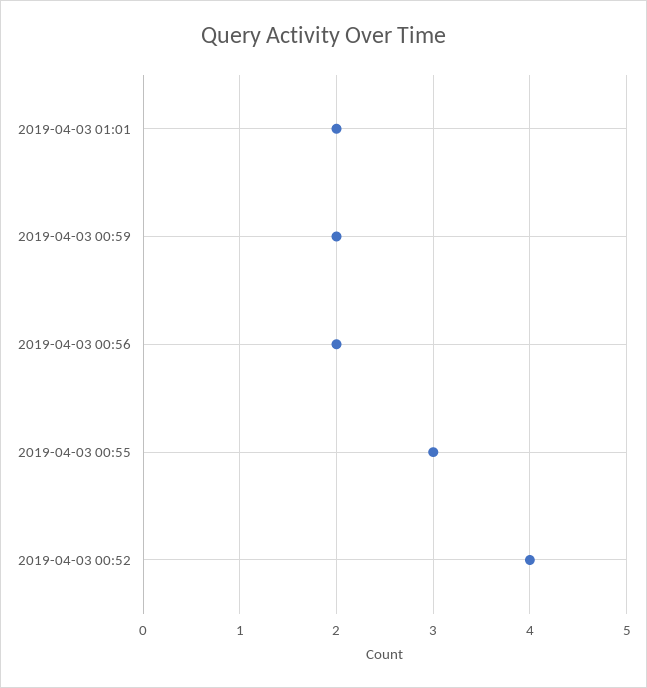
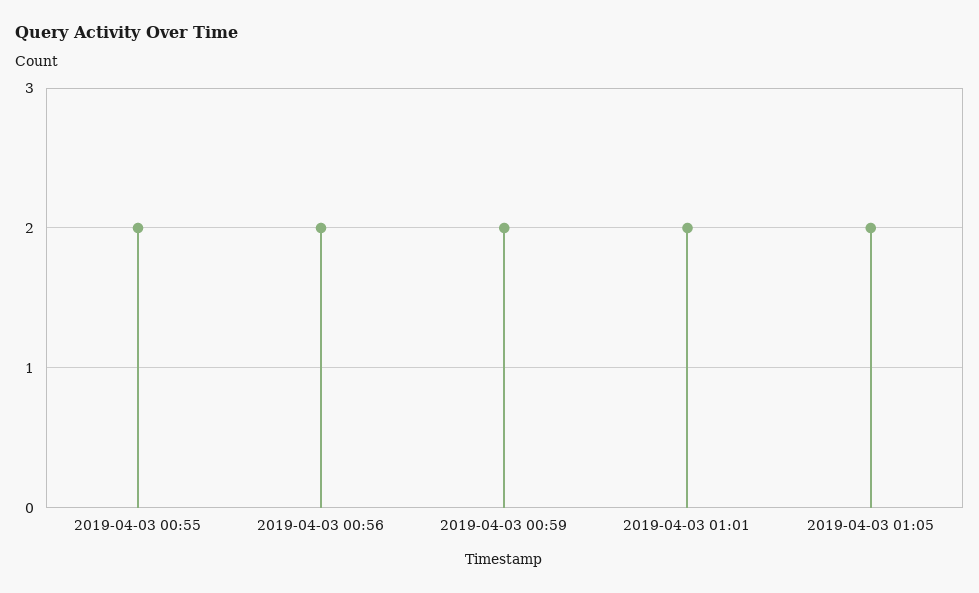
2019-04-03 00:55: 3 -> 2
2019-04-03 00:52: 4 -> none
2019-04-03 01:05: none -> 2

